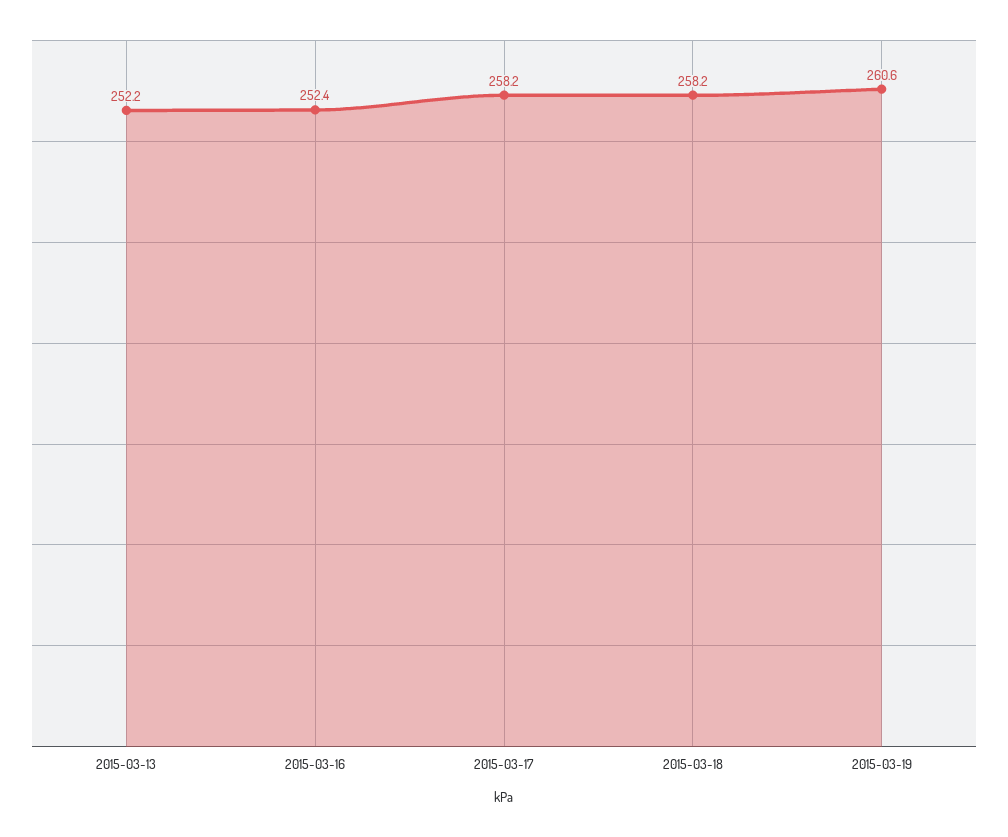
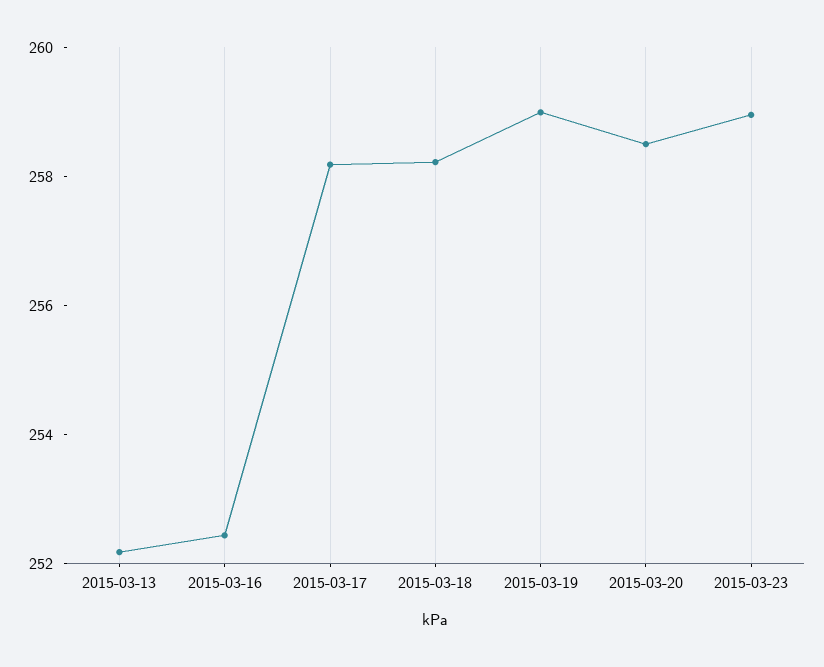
2015-03-19: 260.6 -> 259
2015-03-20: none -> 258.5
2015-03-23: none -> 259

